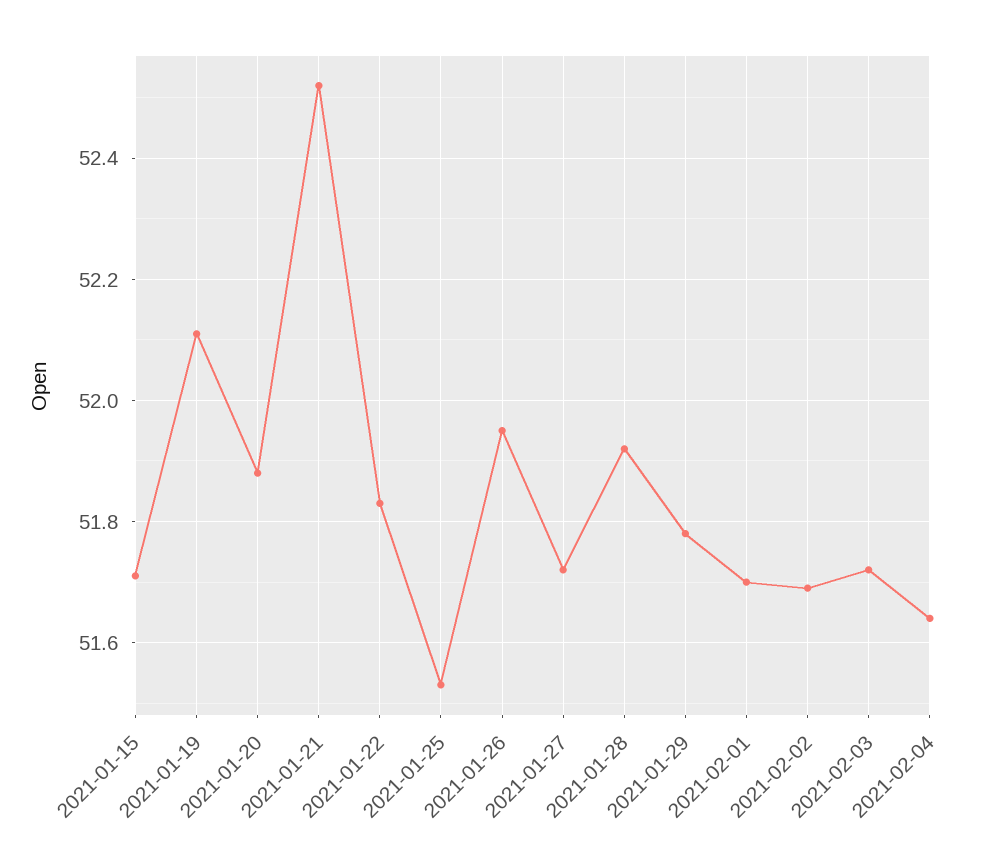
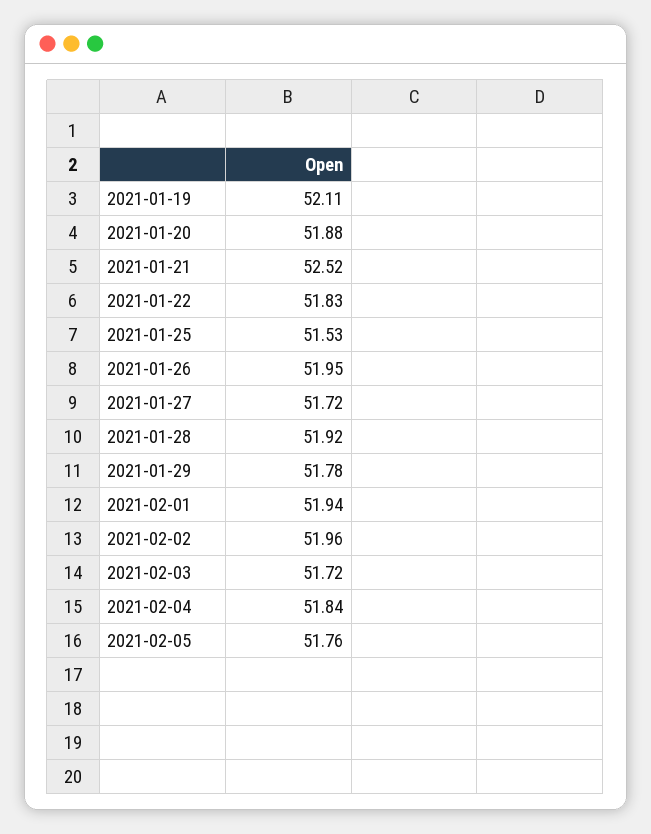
2021-01-15: 51.7 -> none
2021-02-01: 51.7 -> 51.94
2021-02-02: 51.7 -> 51.96
2021-02-04: 51.65 -> 51.84
2021-02-05: none -> 51.76

